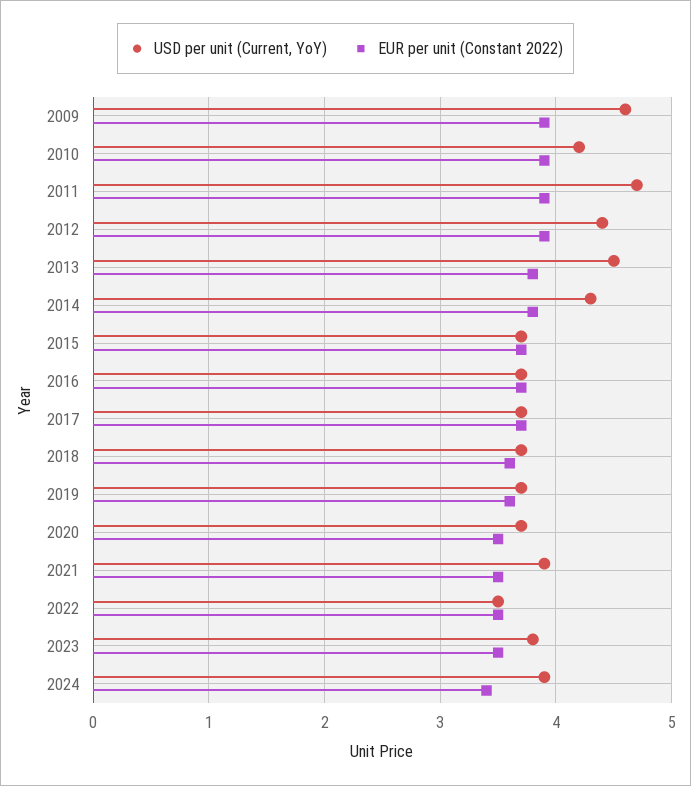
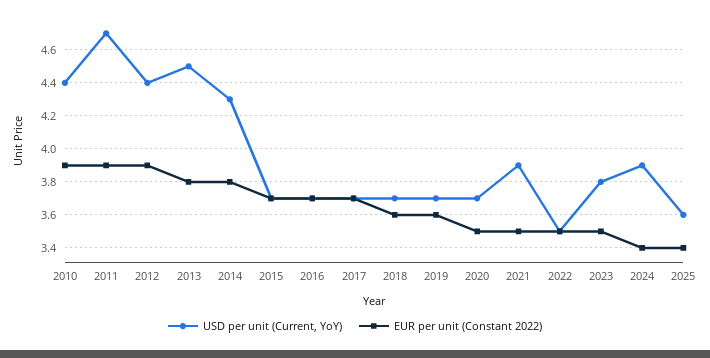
USD per unit (Current, YoY), 2009: 4.6 -> none
EUR per unit (Constant 2022), 2009: 3.9 -> none
USD per unit (Current, YoY), 2010: 4.2 -> 4.4
USD per unit (Current, YoY), 2025: none -> 3.6
EUR per unit (Constant 2022), 2025: none -> 3.4

